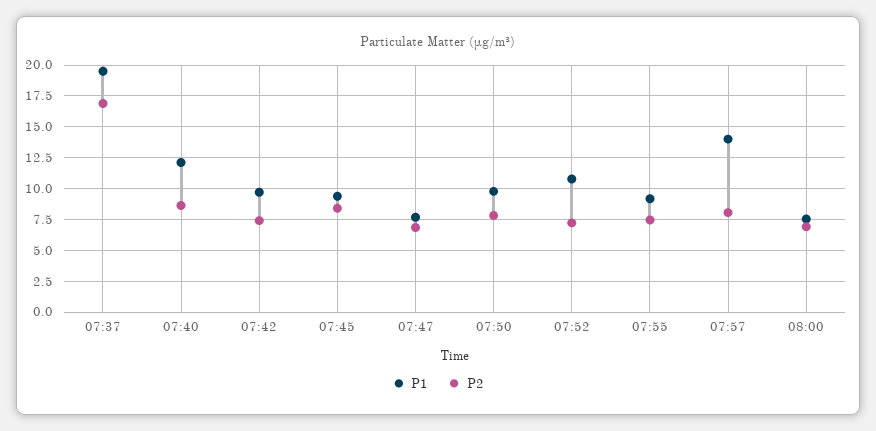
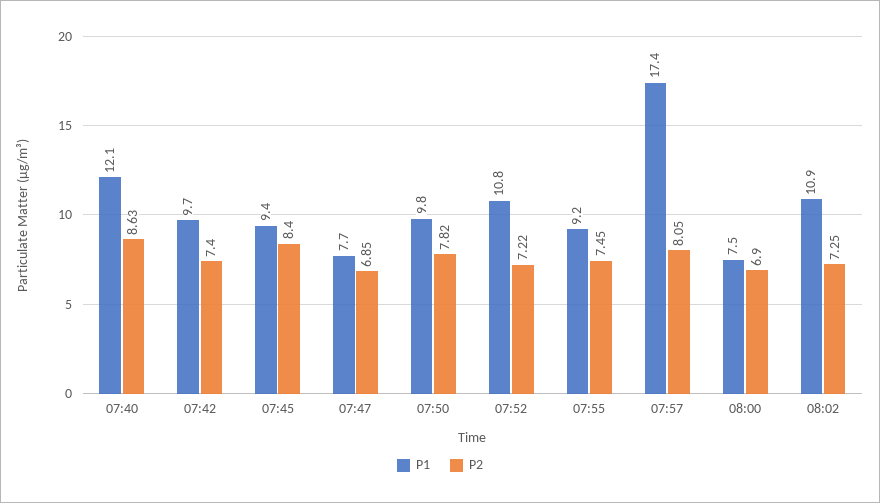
P1, 07:37: 19.5 -> none
P2, 07:37: 17 -> none
P1, 07:57: 14 -> 17.4
P1, 08:02: none -> 10.9
P2, 08:02: none -> 7.25

